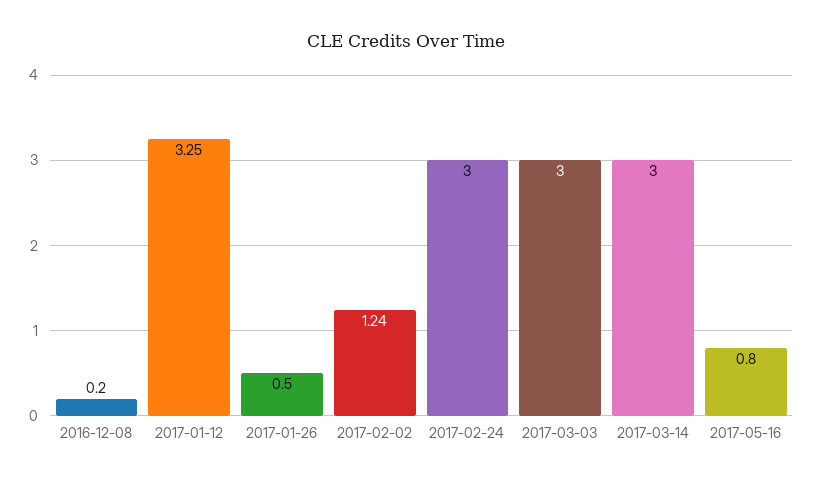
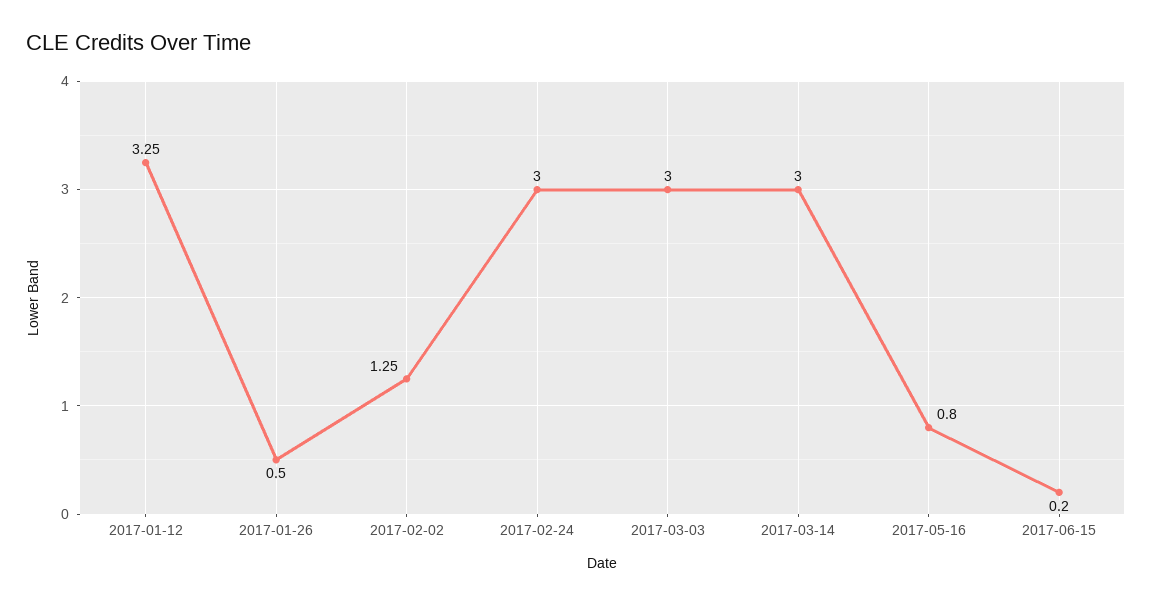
2016-12-08: 0.2 -> none
2017-02-02: 1.24 -> 1.25
2017-06-15: none -> 0.2

